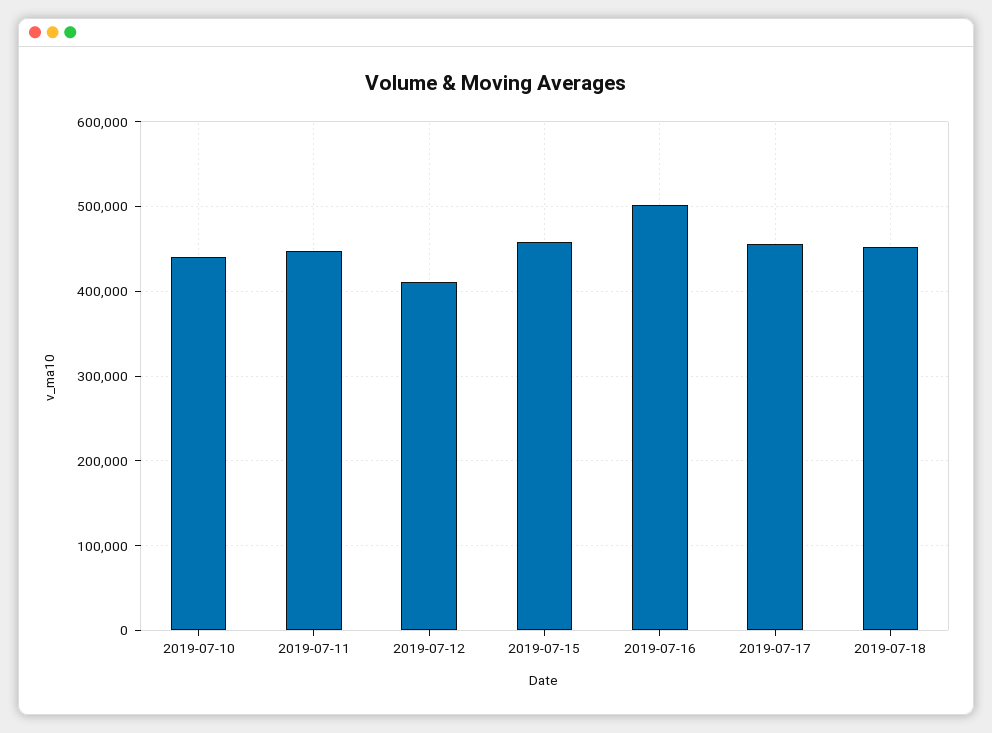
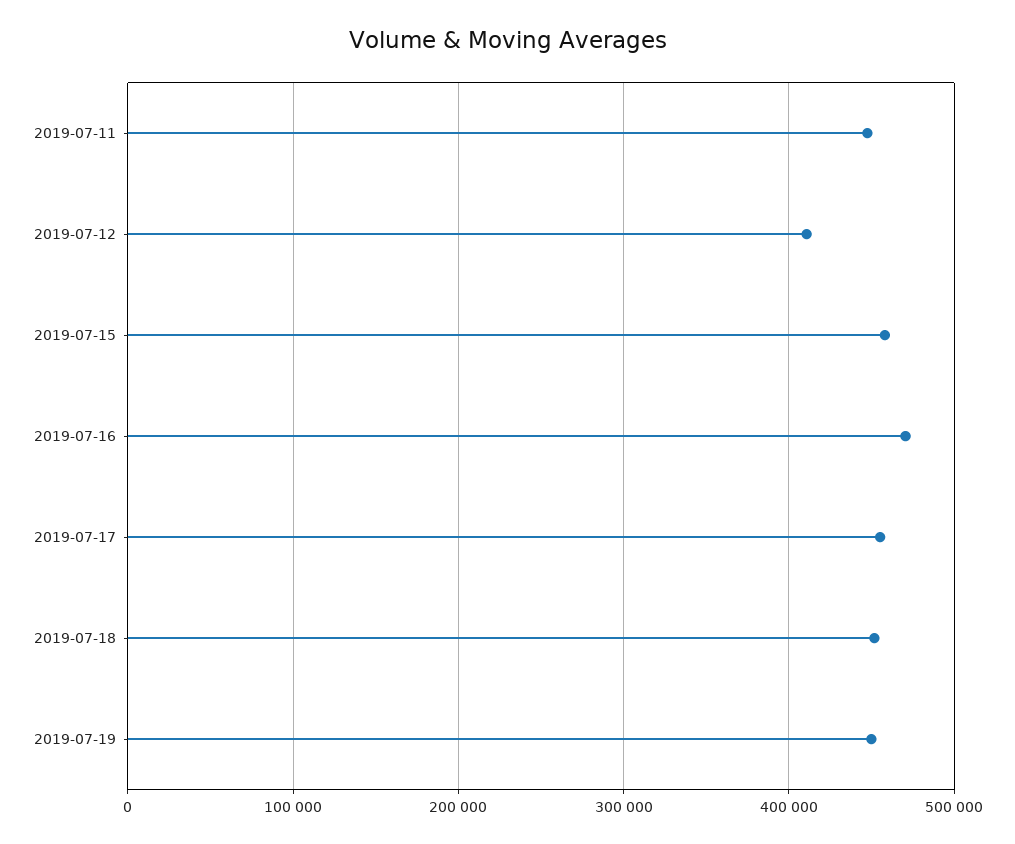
2019-07-10: 440000 -> none
2019-07-16: 500000 -> 470000
2019-07-19: none -> 450000

